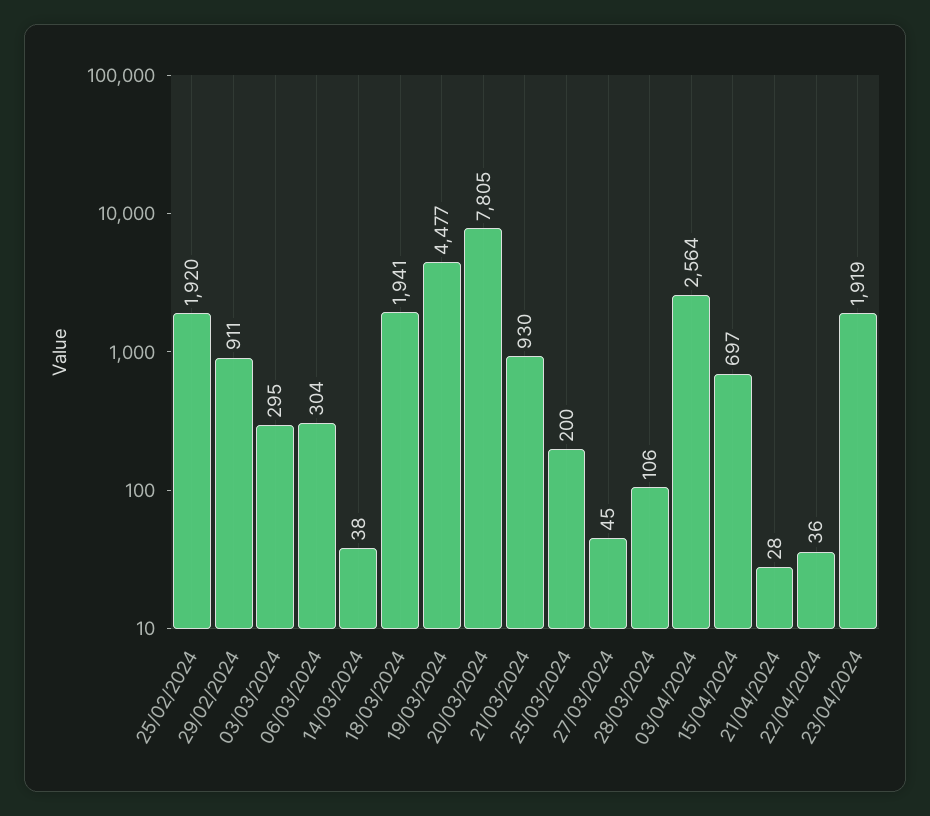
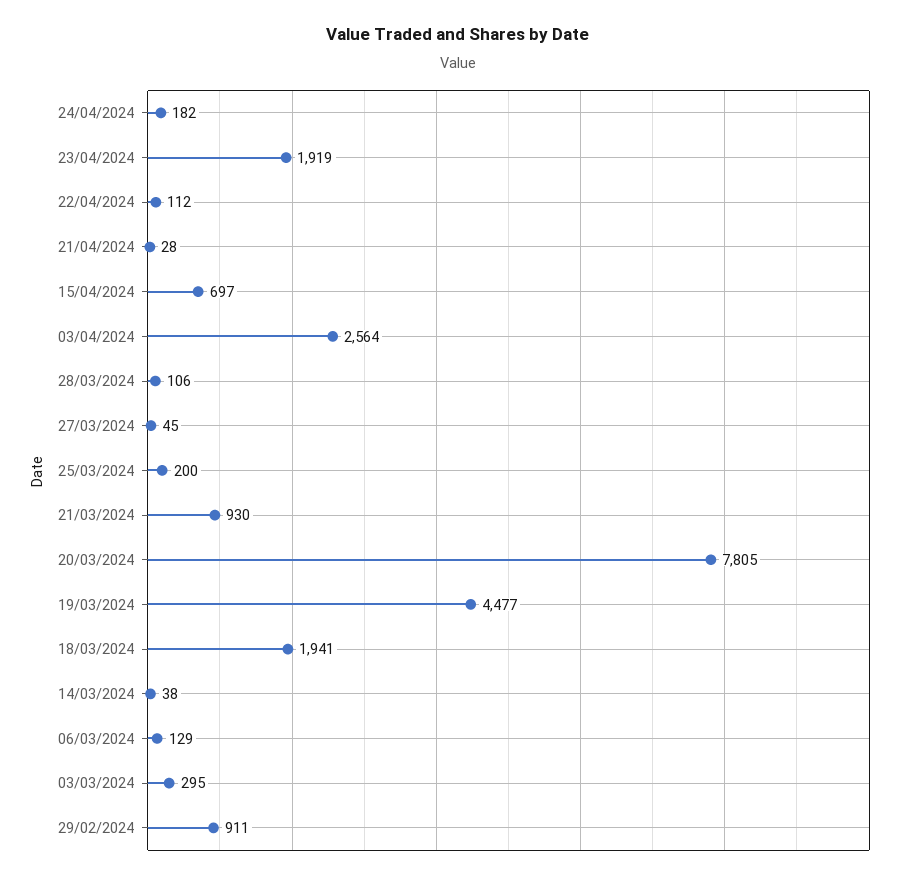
25/02/2024: 1920 -> none
06/03/2024: 304 -> 129
22/04/2024: 36 -> 112
24/04/2024: none -> 182

